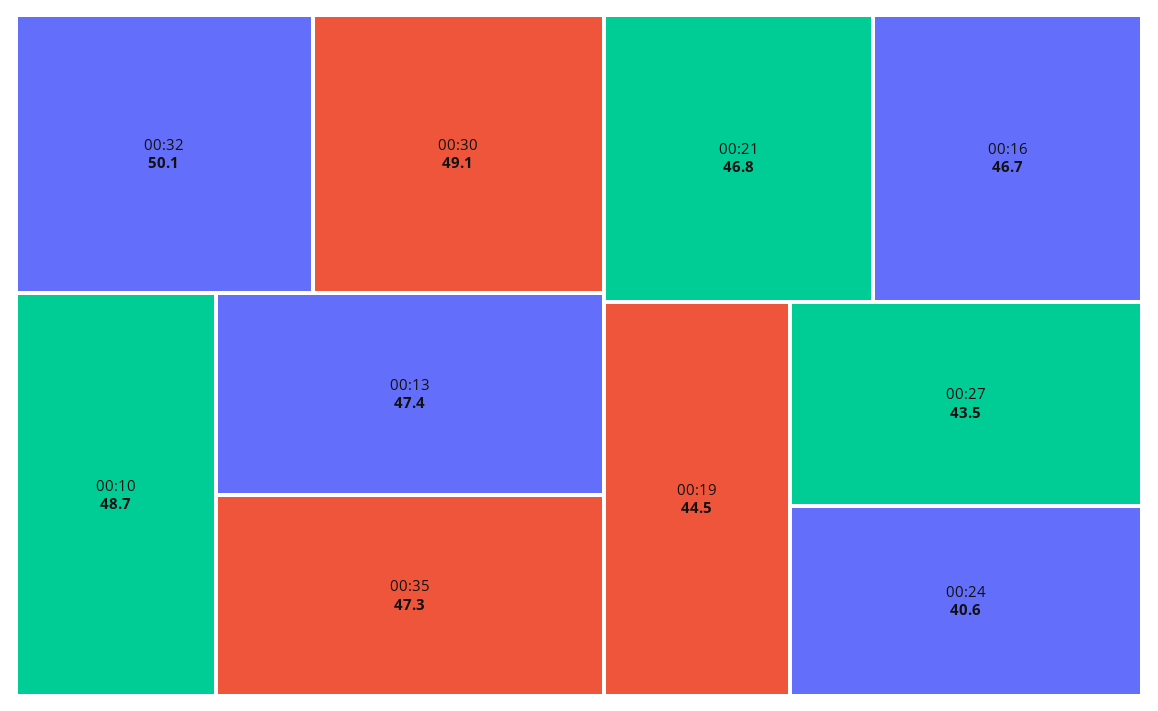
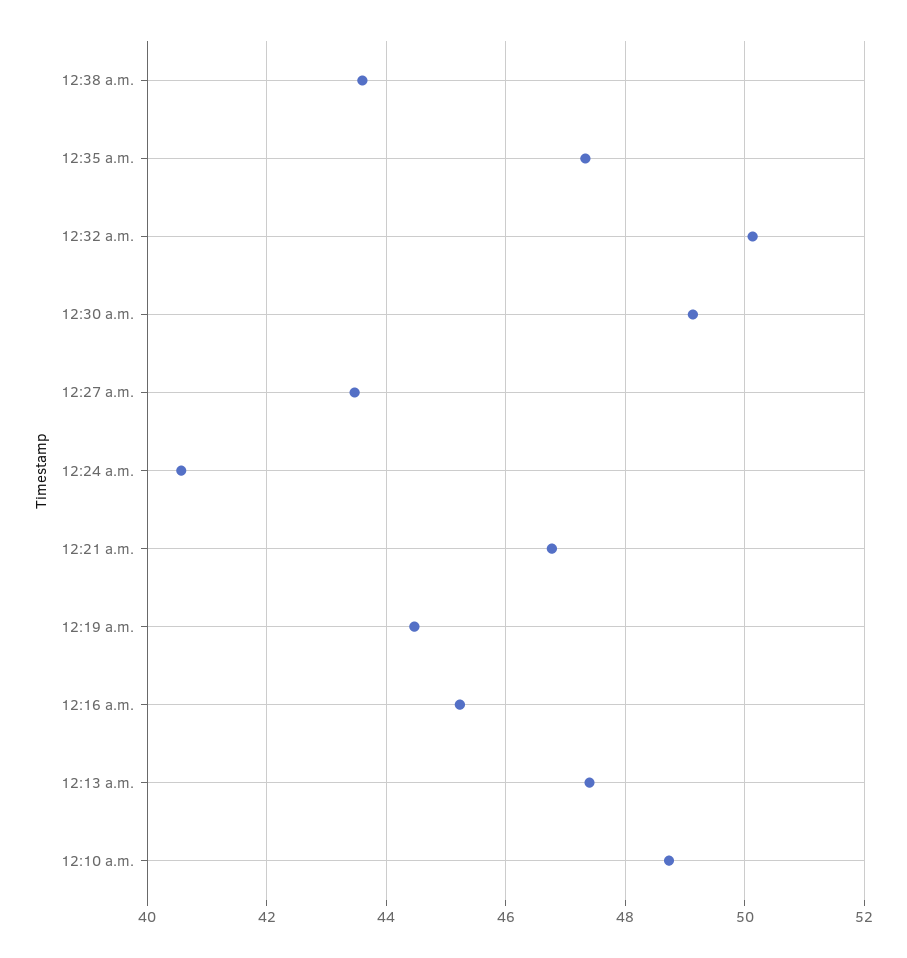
00:16: 46.7 -> 45.2
12:38 a.m.: none -> 43.6

